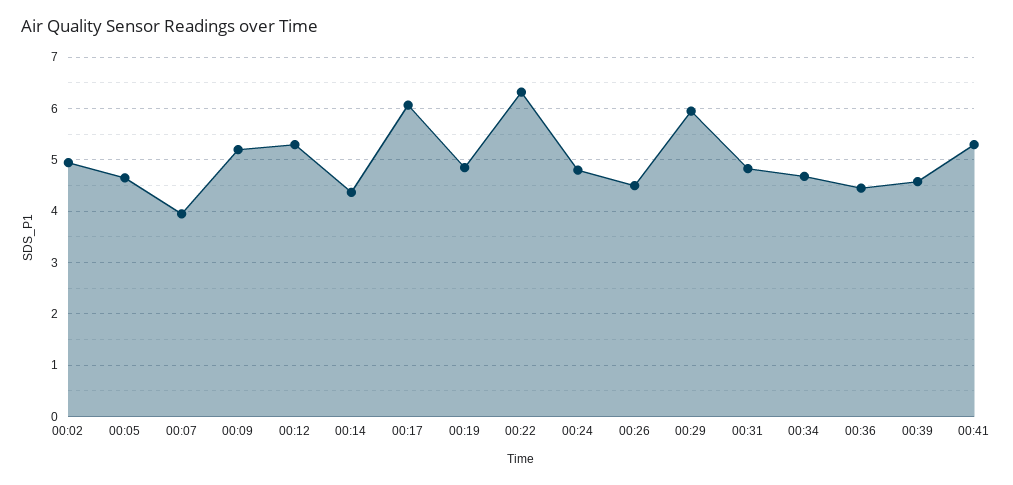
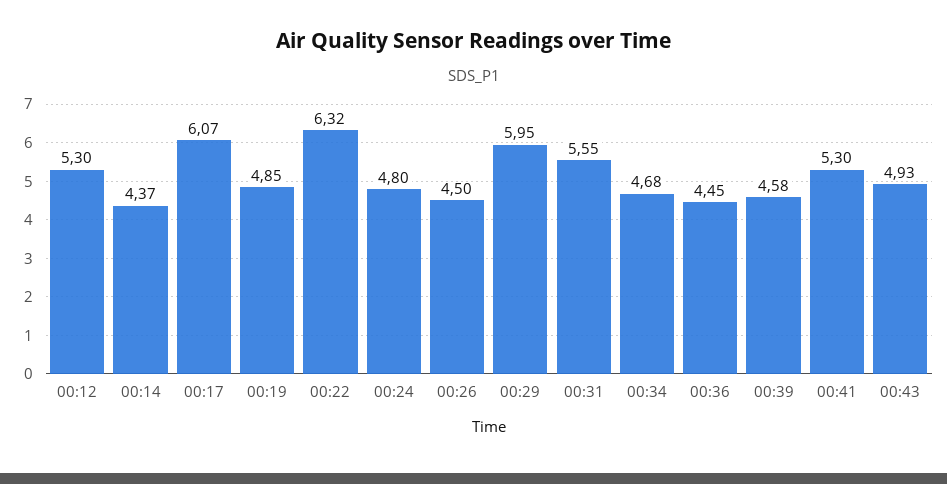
00:02: 5 -> none
00:05: 4.6 -> none
00:07: 4 -> none
00:09: 5.2 -> none
00:31: 4.8 -> 5.55
00:43: none -> 4.93

